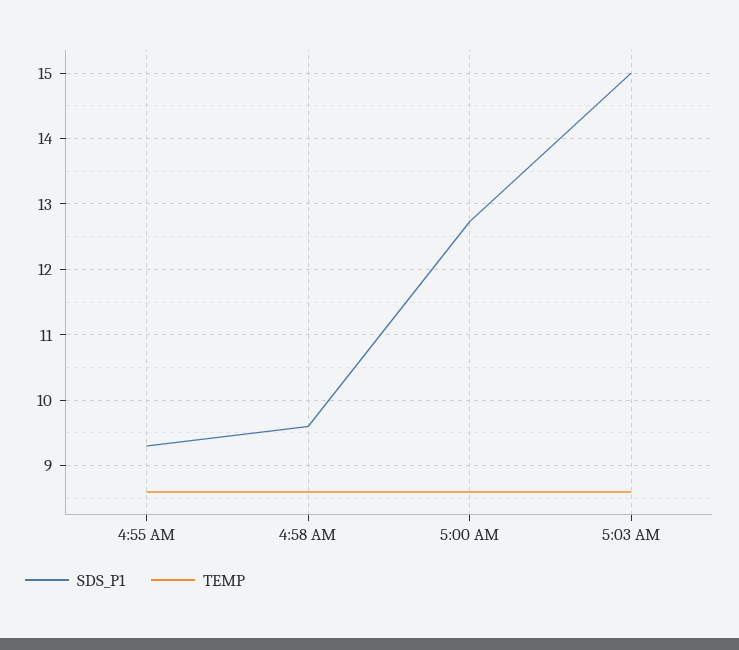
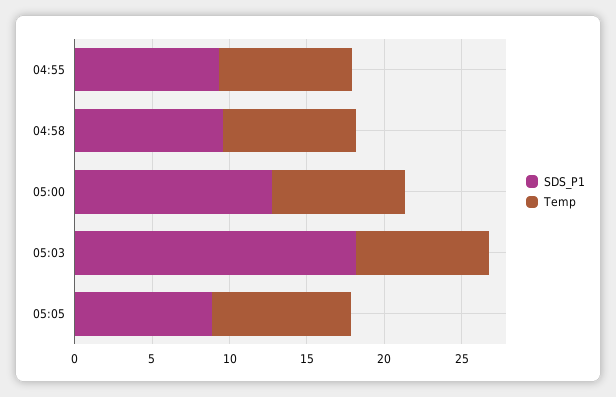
SDS_P1, 5:03 AM: 15 -> 18
SDS_P1, 05:05: none -> 9
TEMP, 05:05: none -> 9

